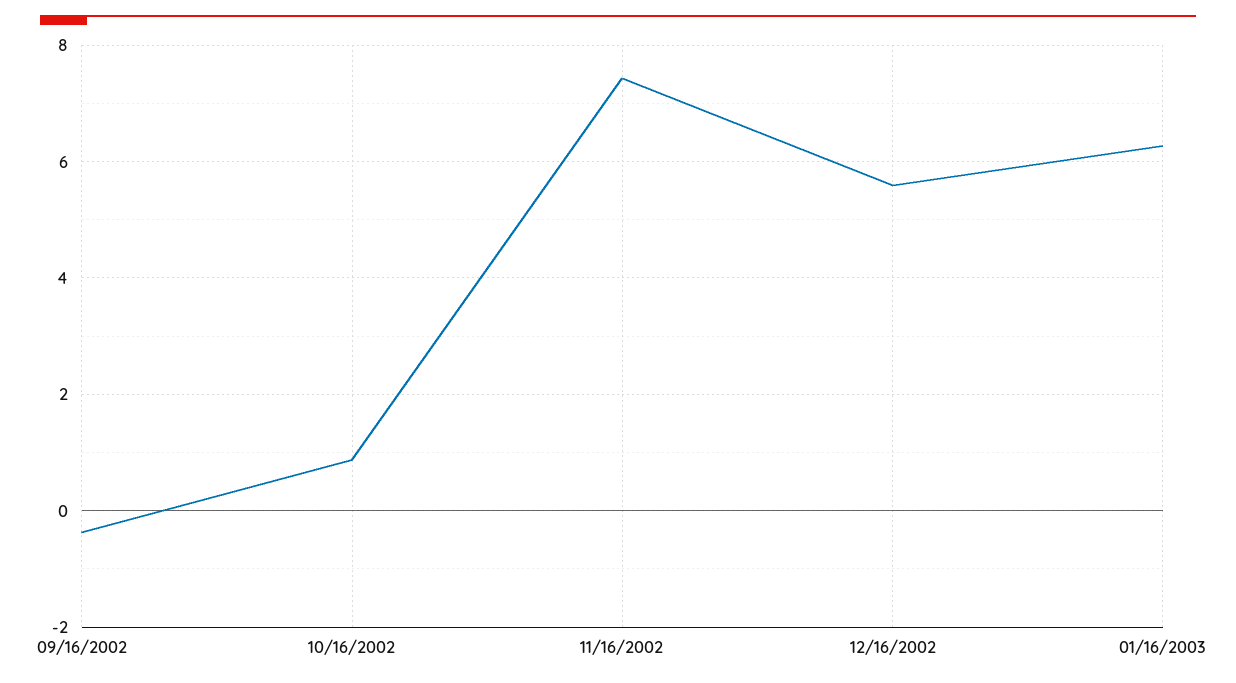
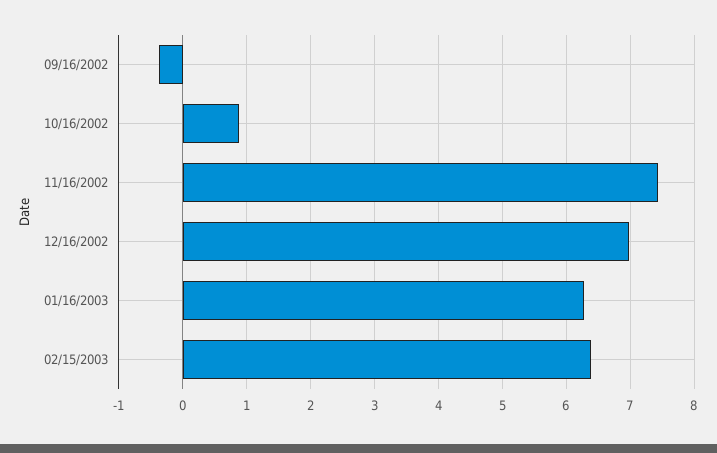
12/16/2002: 5.6 -> 7
02/15/2003: none -> 6.4

